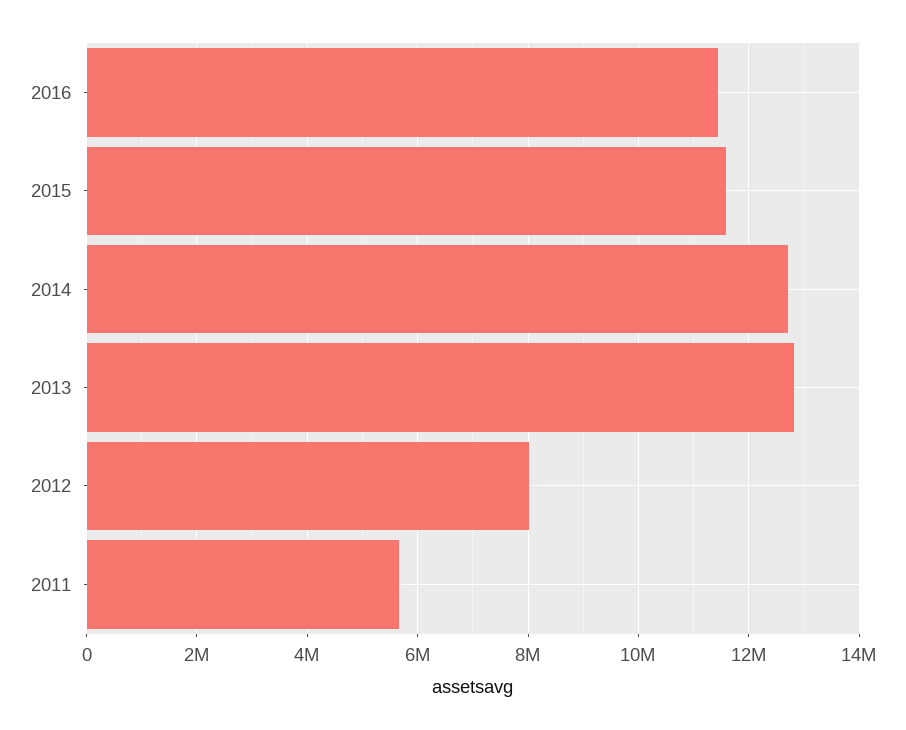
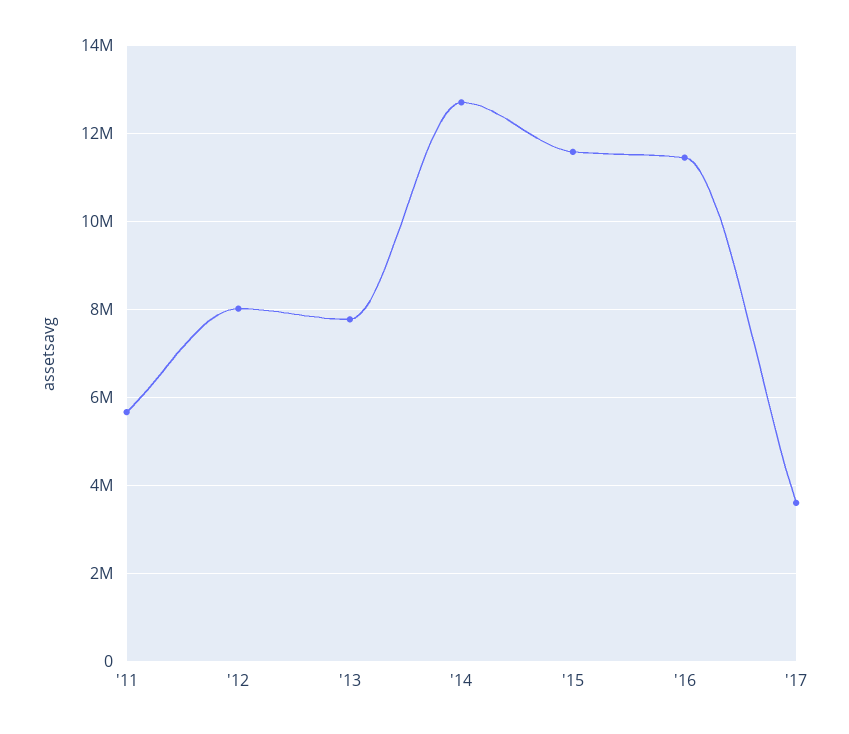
2013: 12800000 -> 7800000
'17: none -> 3600000

